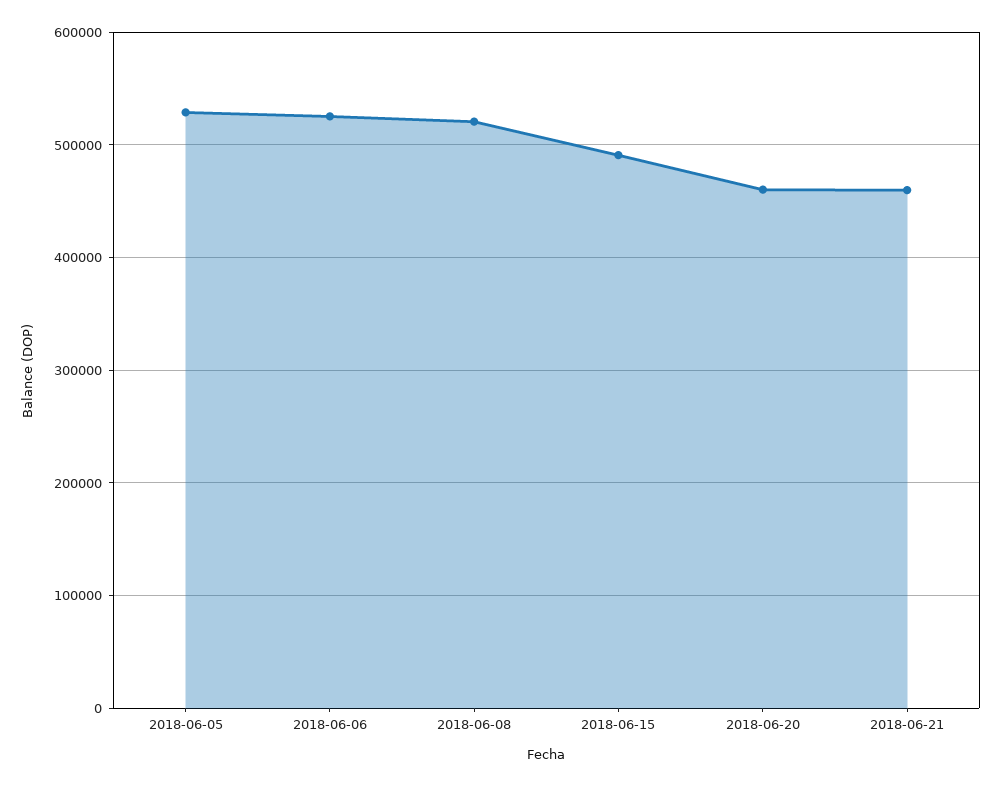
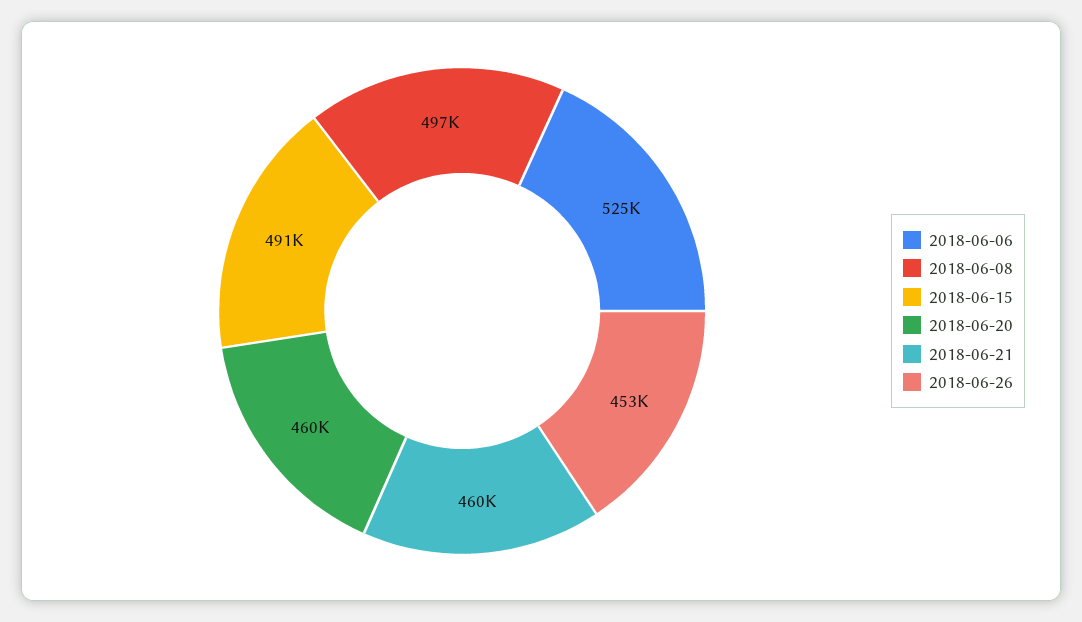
2018-06-05: 530000 -> none
2018-06-08: 520000 -> 497000
2018-06-26: none -> 453000

